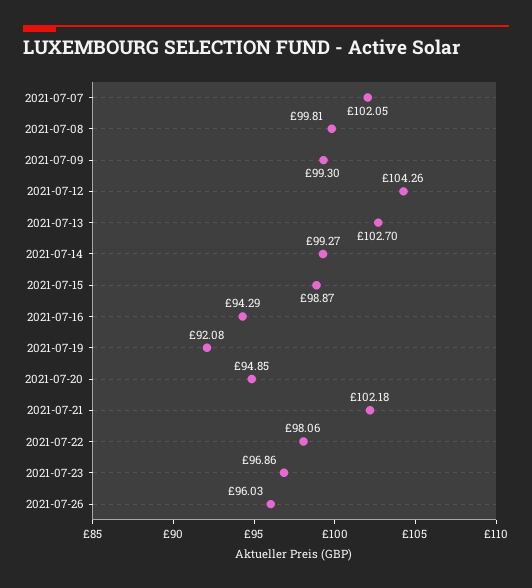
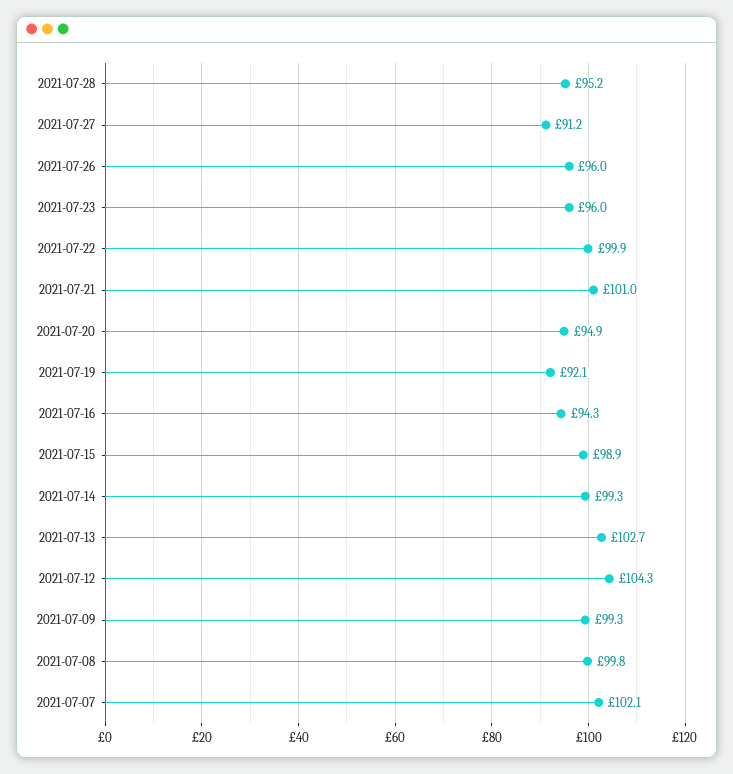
2021-07-21: 102.18 -> 101
2021-07-22: 98.06 -> 99.9
2021-07-23: 96.86 -> 96
2021-07-28: none -> 95.2
2021-07-27: none -> 91.2

